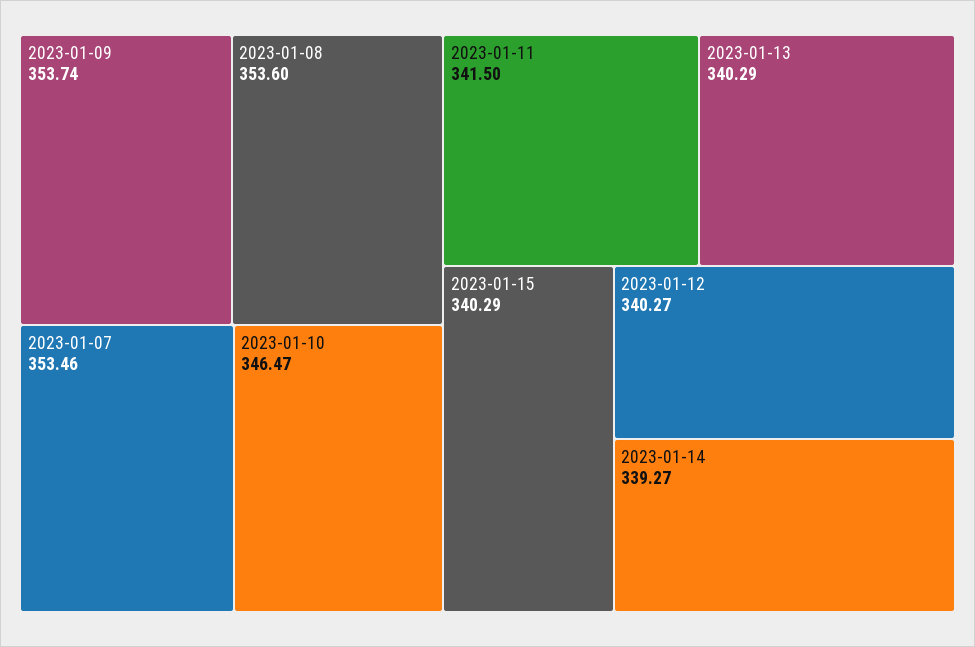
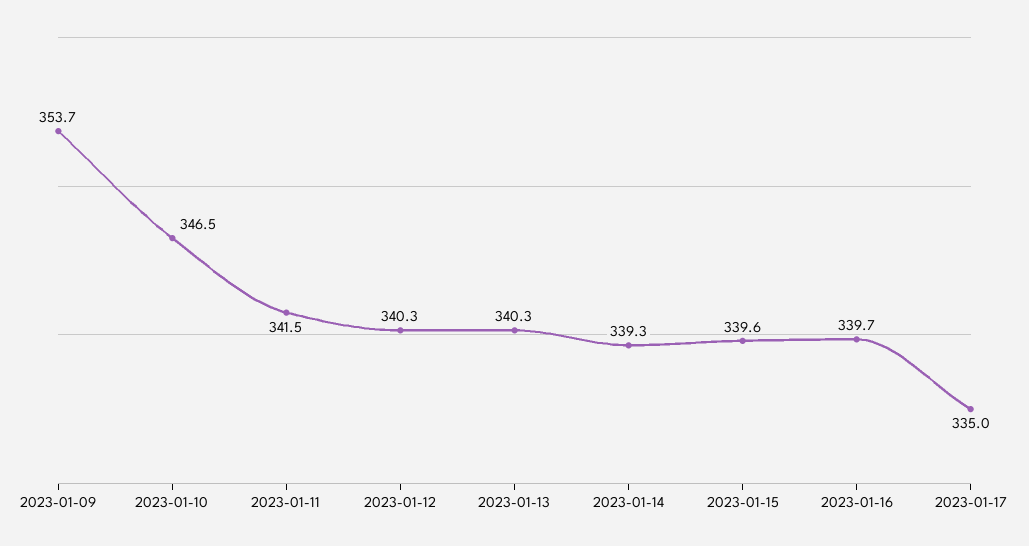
2023-01-08: 353.6 -> none
2023-01-07: 353.46 -> none
2023-01-15: 340.29 -> 339.6
2023-01-16: none -> 339.7
2023-01-17: none -> 335

